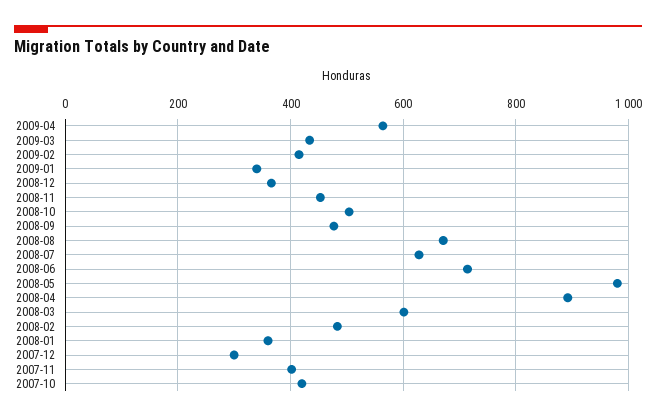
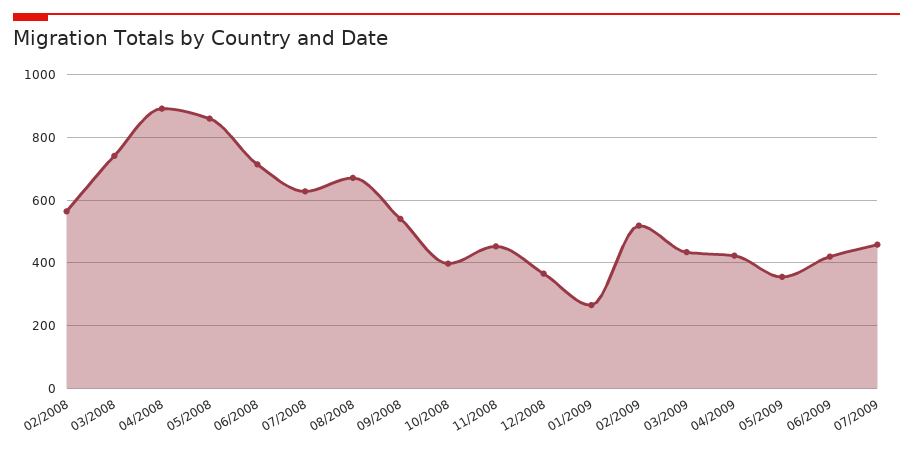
2009-04: 560 -> 420
2009-02: 420 -> 520
2009-01: 340 -> 260
2008-10: 500 -> 400
2008-09: 480 -> 540
2008-05: 980 -> 860
2008-03: 600 -> 740
2008-02: 480 -> 560
2008-01: 360 -> none
2007-12: 300 -> none
2007-11: 400 -> none
2007-10: 420 -> none
05/2009: none -> 360
06/2009: none -> 420
07/2009: none -> 460

